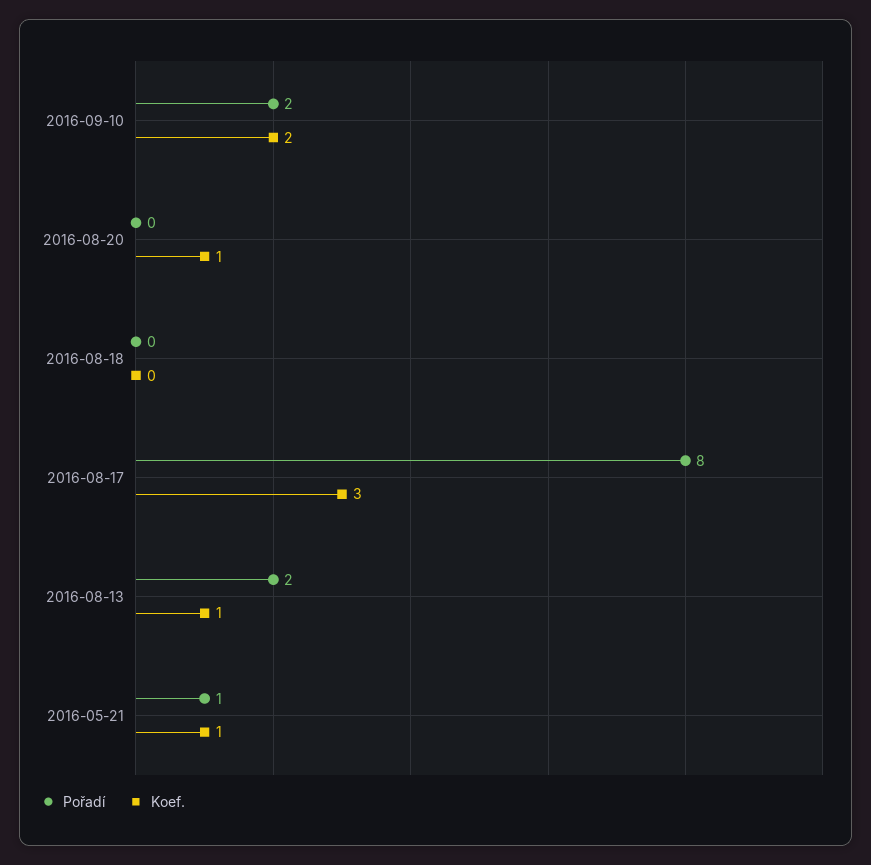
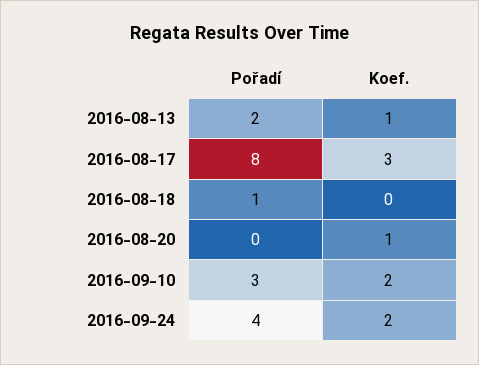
Pořadí, 2016-09-10: 2 -> 3
Pořadí, 2016-08-18: 0 -> 1
Pořadí, 2016-05-21: 1 -> none
Koef., 2016-05-21: 1 -> none
Pořadí, 2016-09-24: none -> 4
Koef., 2016-09-24: none -> 2

